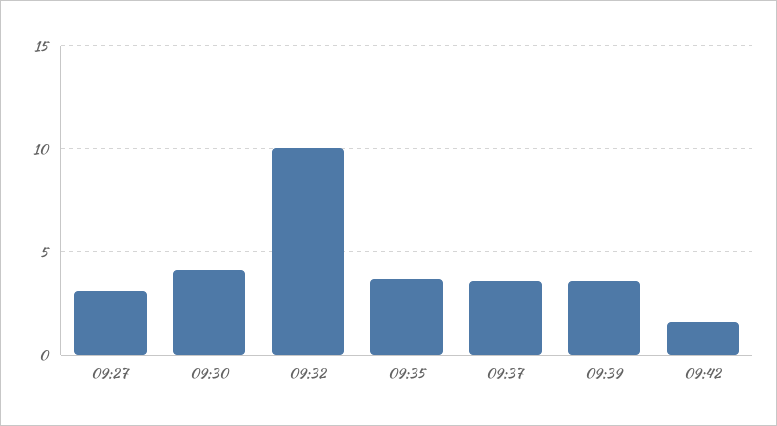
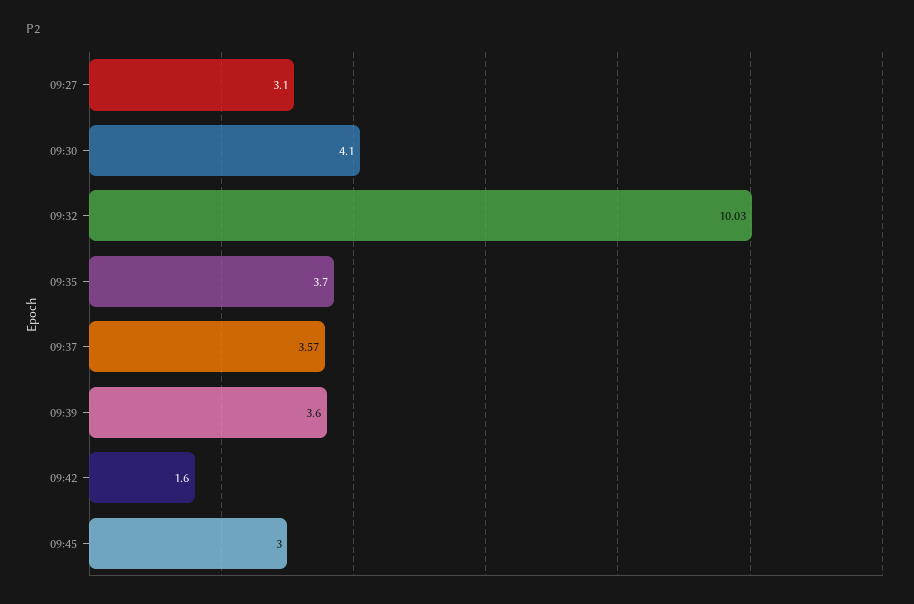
09:45: none -> 3

